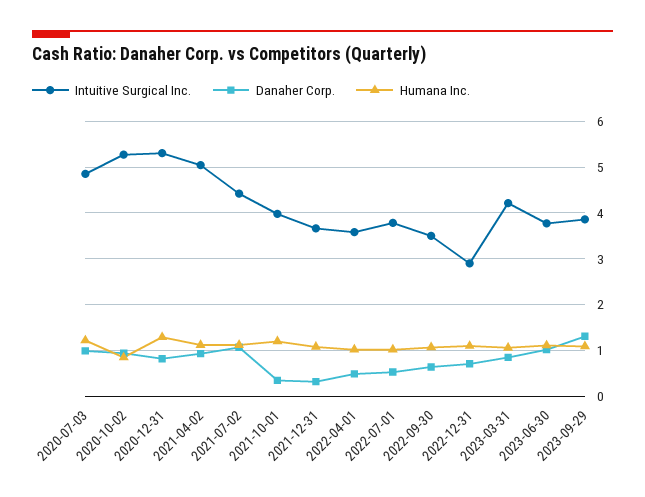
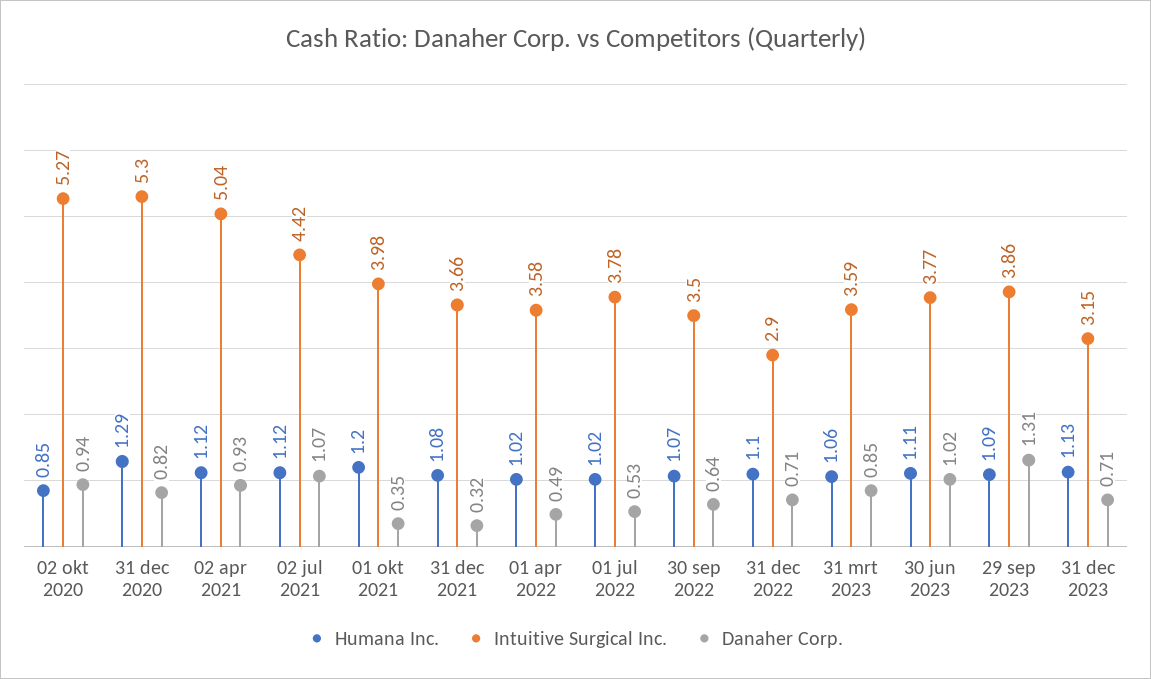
Intuitive Surgical Inc., 2020-07-03: 4.8 -> none
Danaher Corp., 2020-07-03: 1 -> none
Humana Inc., 2020-07-03: 1.2 -> none
Intuitive Surgical Inc., 2023-03-31: 4.2 -> 3.59
Humana Inc., 31 dec 2023: none -> 1.13
Intuitive Surgical Inc., 31 dec 2023: none -> 3.15
Danaher Corp., 31 dec 2023: none -> 0.71

